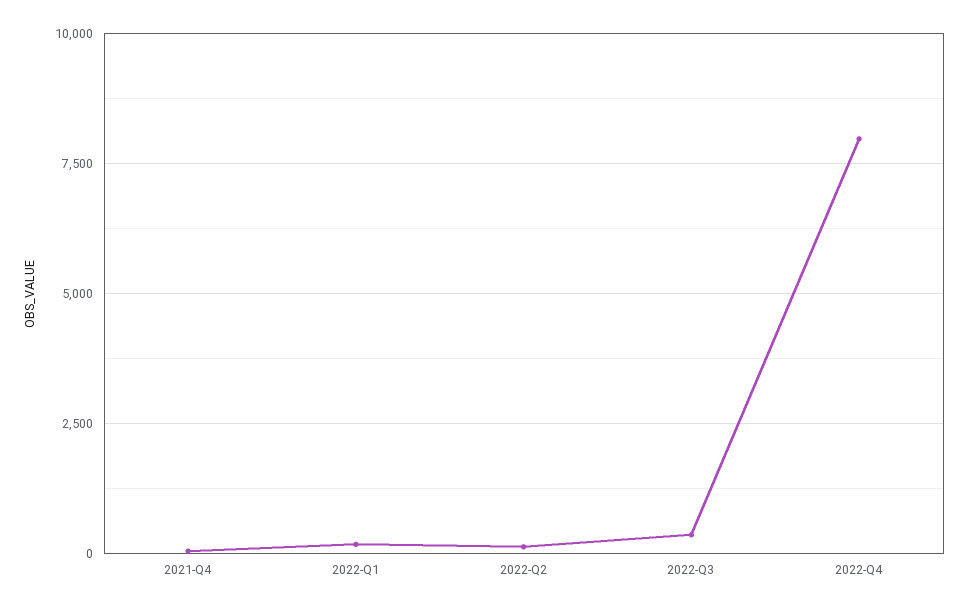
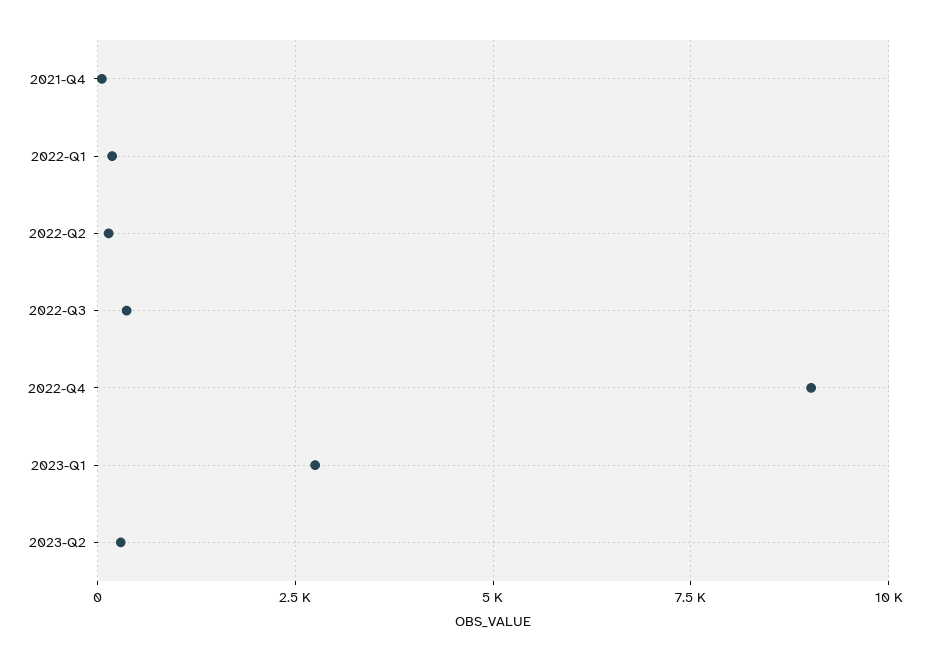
2022-Q4: 8000 -> 9000
2023-Q1: none -> 2750
2023-Q2: none -> 250

